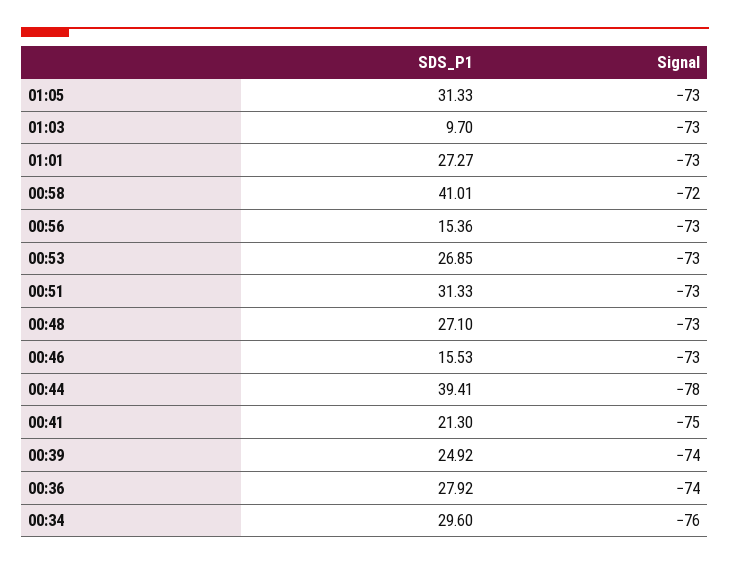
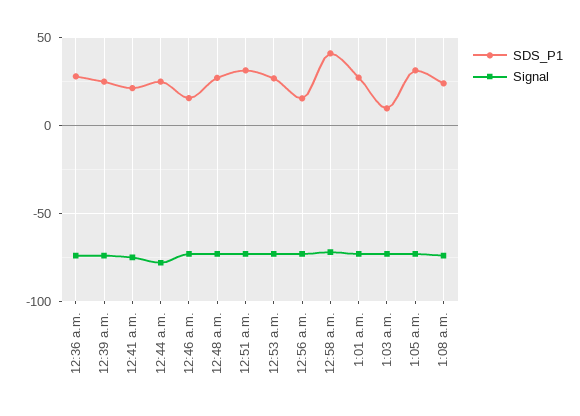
SDS_P1, 00:44: 39.41 -> 25
SDS_P1, 00:34: 29.6 -> none
Signal, 00:34: -76 -> none
SDS_P1, 1:08 a.m.: none -> 25
Signal, 1:08 a.m.: none -> -75

